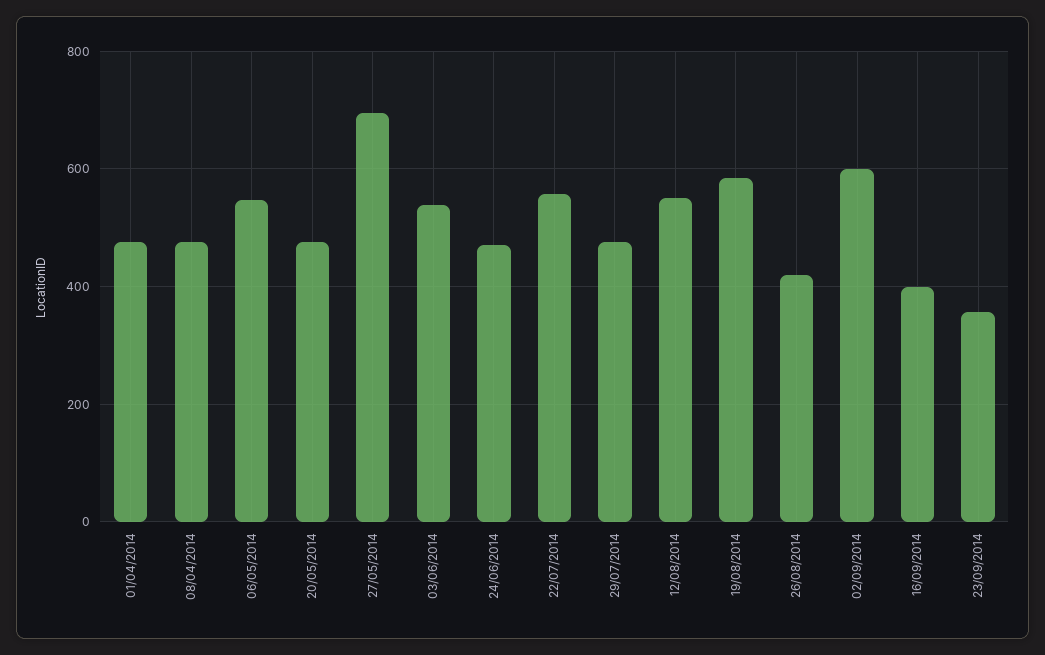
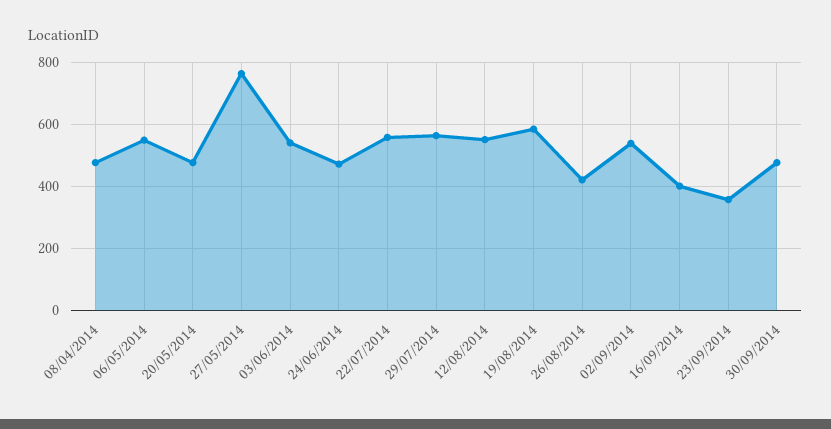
01/04/2014: 480 -> none
27/05/2014: 700 -> 760
29/07/2014: 480 -> 560
02/09/2014: 600 -> 540
30/09/2014: none -> 480

